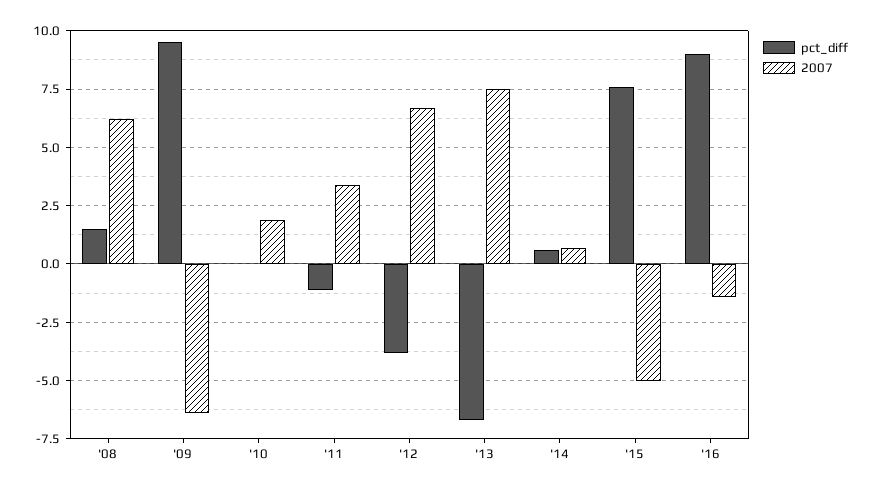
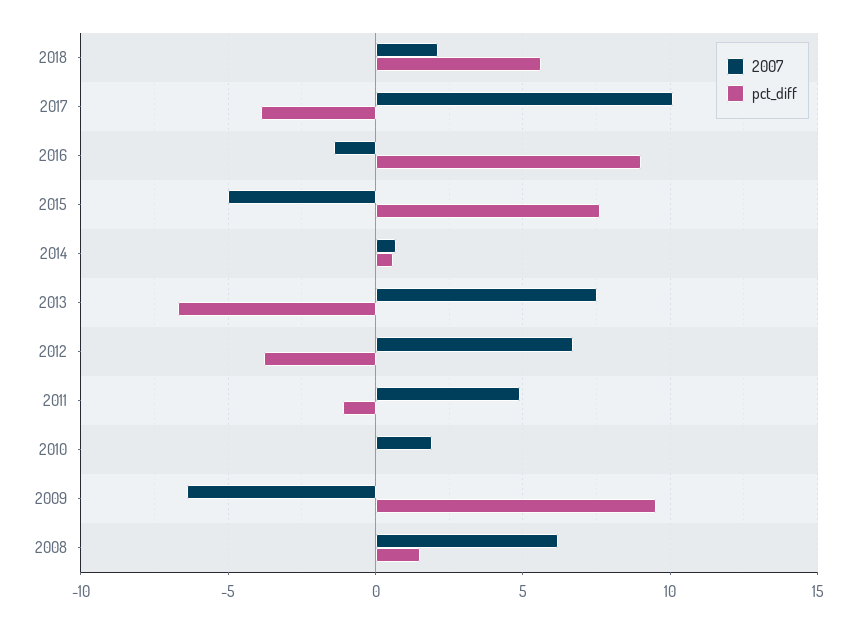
2007, '11: 3.5 -> 5
2007, 2018: none -> 2
pct_diff, 2018: none -> 5.5
2007, 2017: none -> 10
pct_diff, 2017: none -> -4

